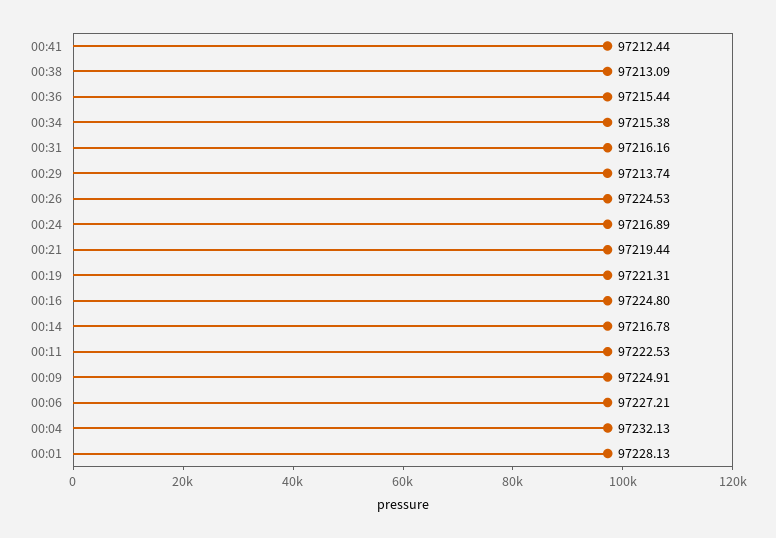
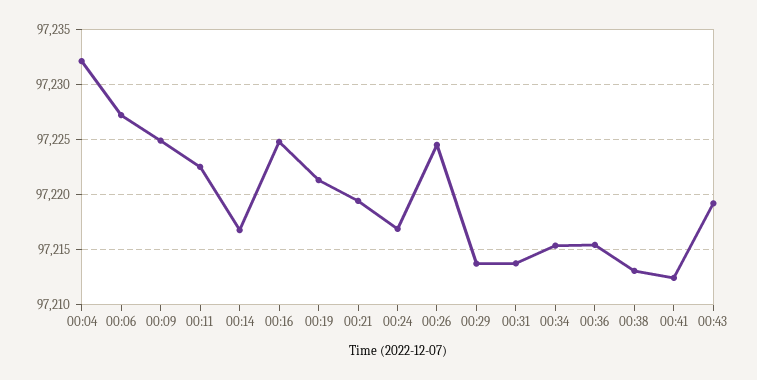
00:31: 97216.16 -> 97214
00:01: 97228.13 -> none
00:43: none -> 97219

